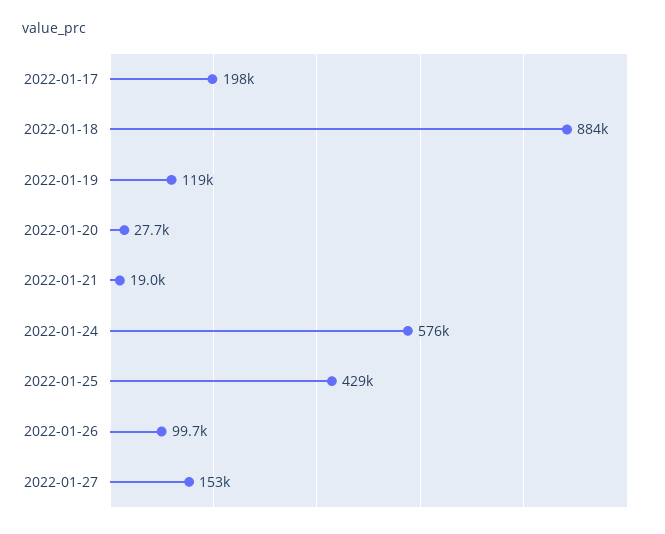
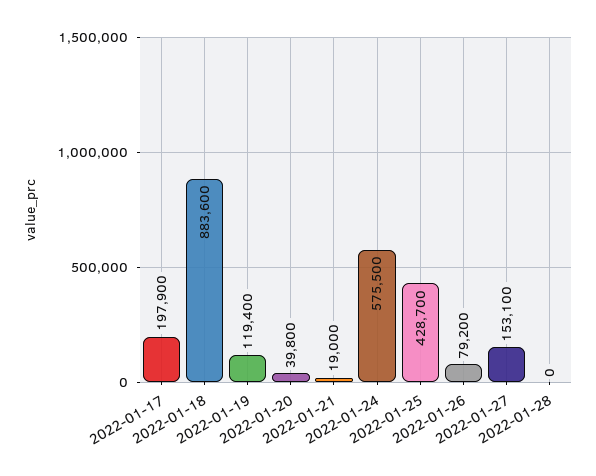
2022-01-20: 27700 -> 39800
2022-01-26: 99700 -> 79200
2022-01-28: none -> 0

